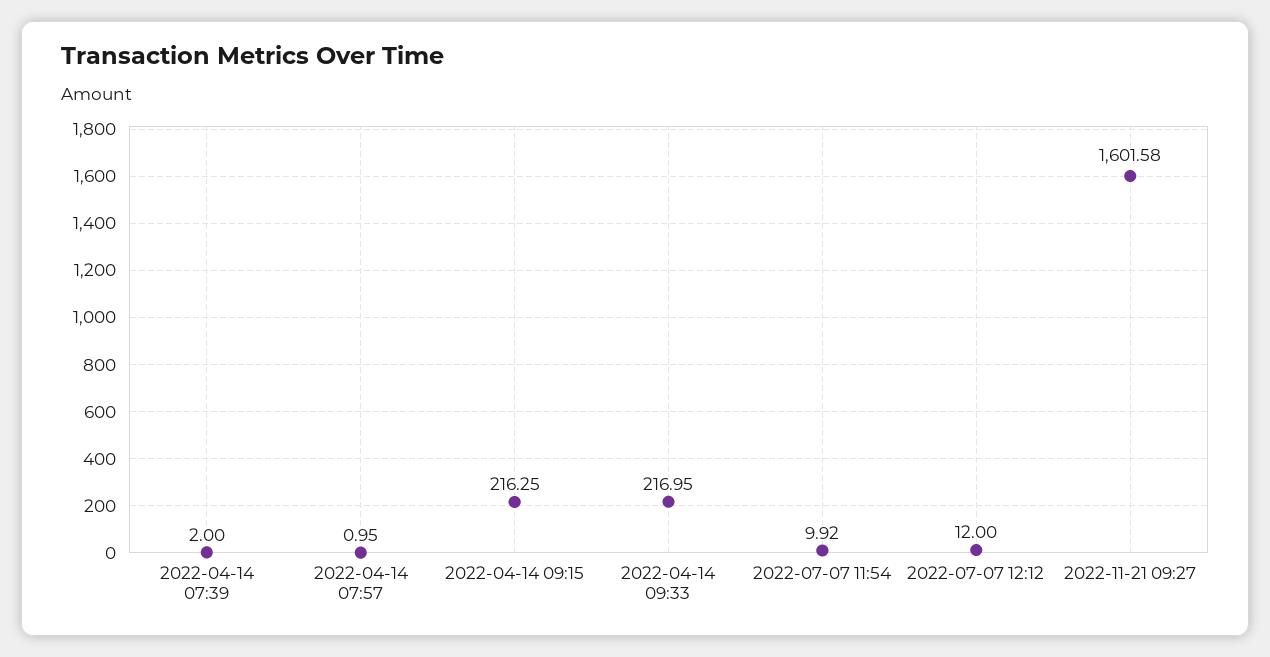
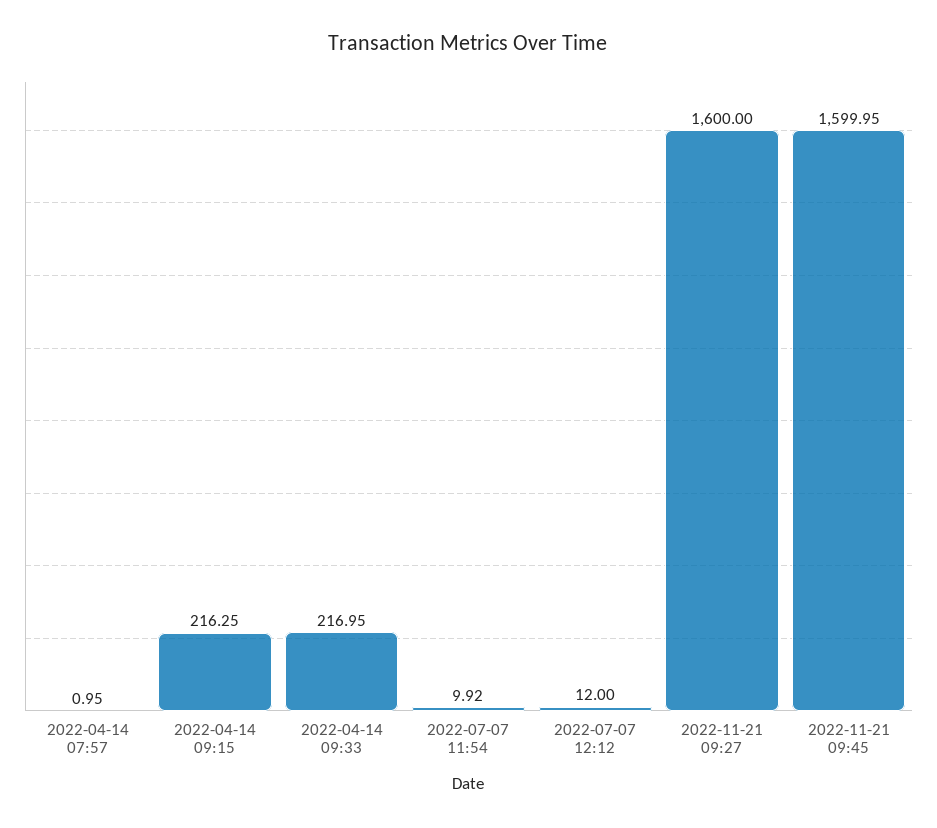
2022-04-14 07:39: 2 -> none
2022-11-21 09:27: 1601.58 -> 1600
2022-11-21 09:45: none -> 1599.95

